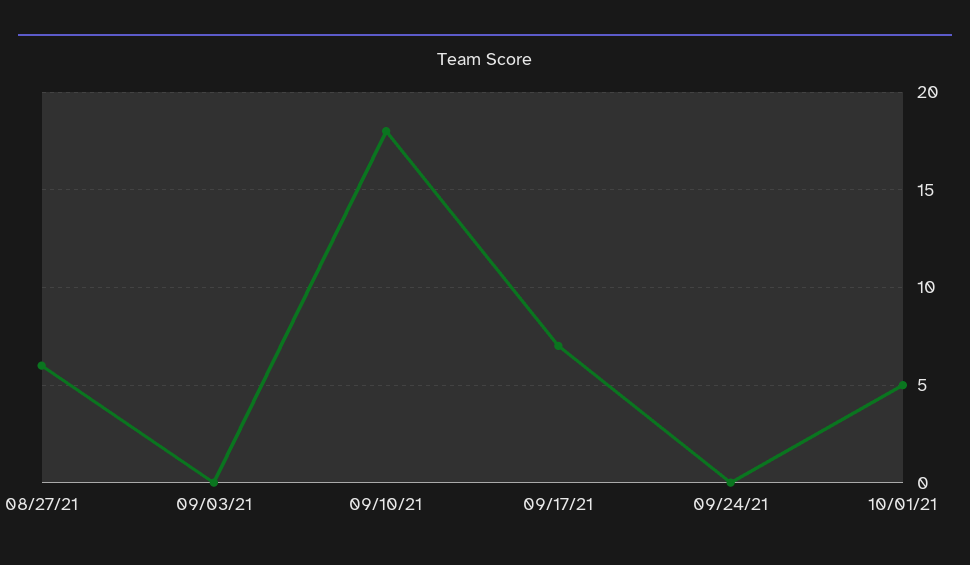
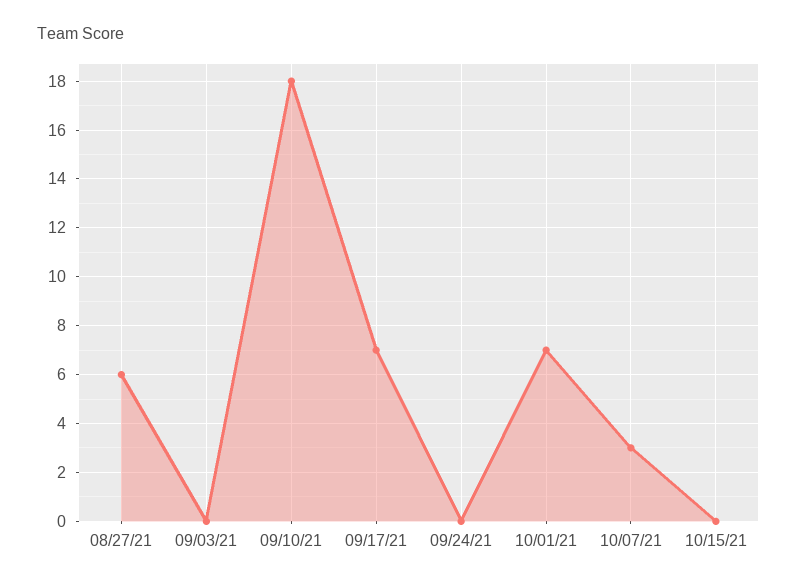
10/01/21: 5 -> 7
10/07/21: none -> 3
10/15/21: none -> 0

